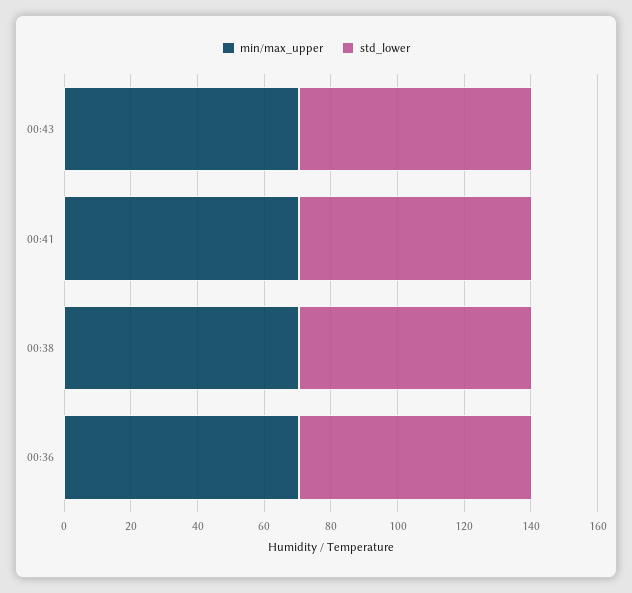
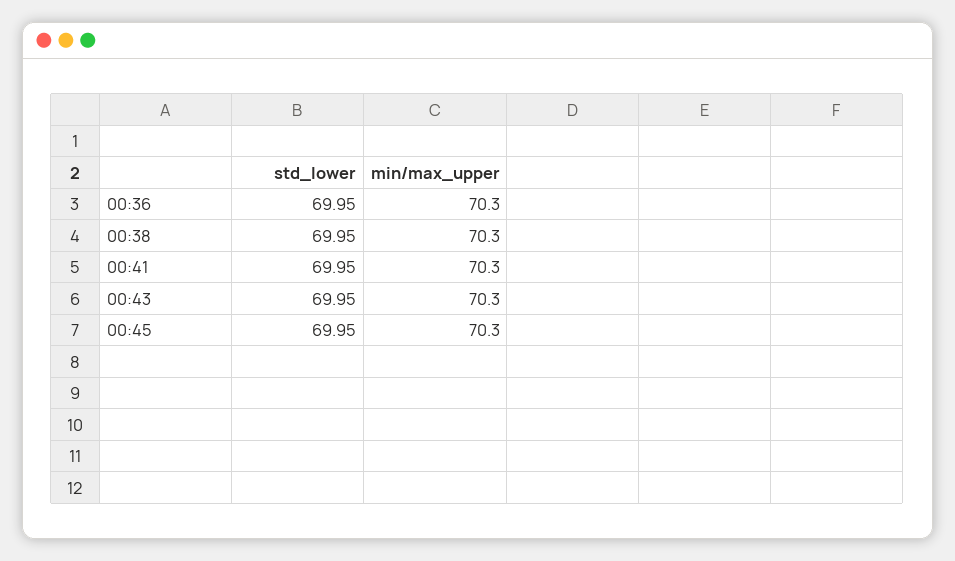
std_lower, 00:45: none -> 69.95
min/max_upper, 00:45: none -> 70.3

